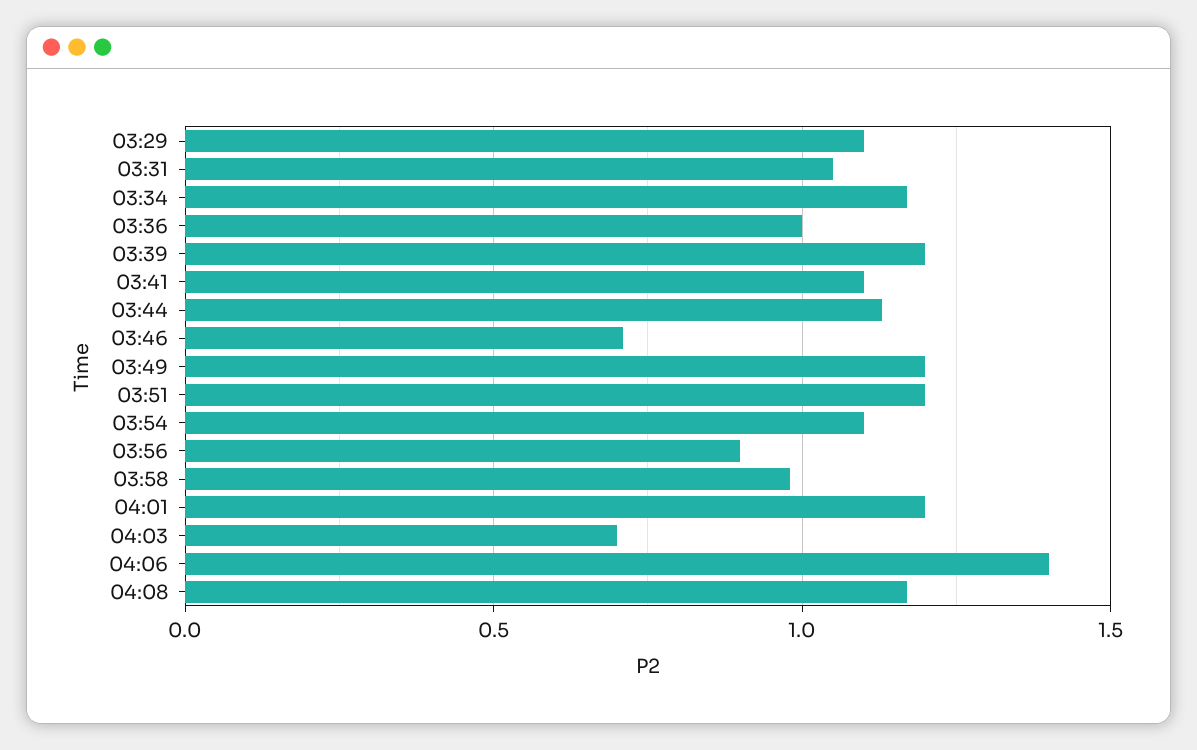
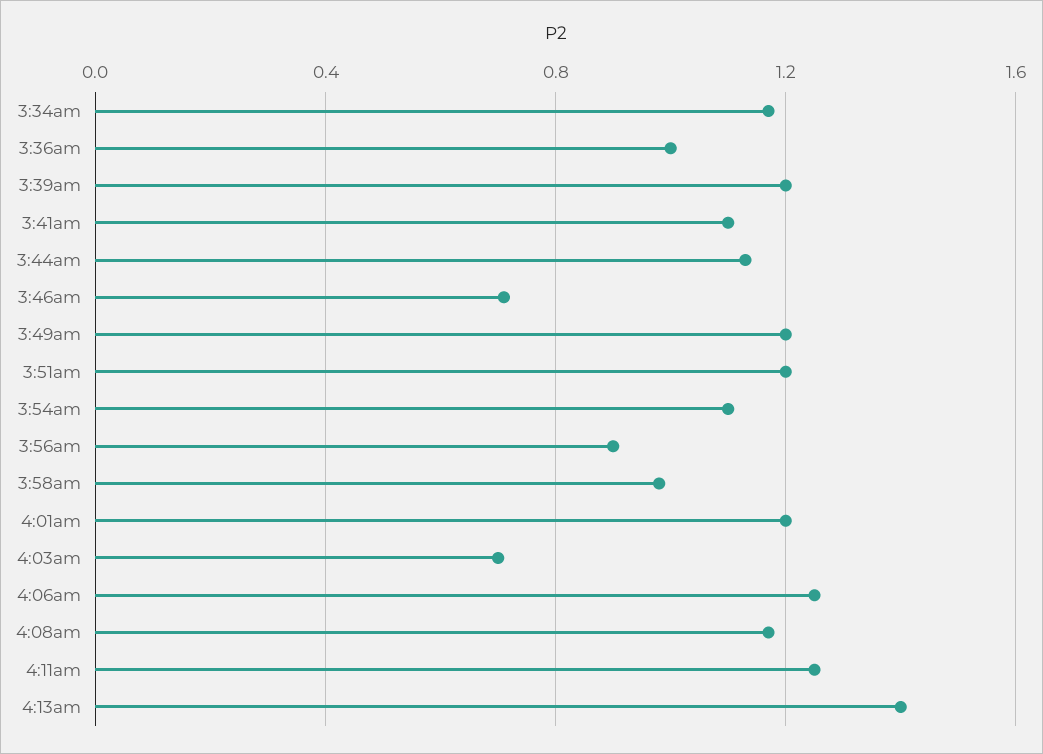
03:29: 1.1 -> none
03:31: 1.05 -> none
04:06: 1.4 -> 1.25
4:11am: none -> 1.25
4:13am: none -> 1.4

